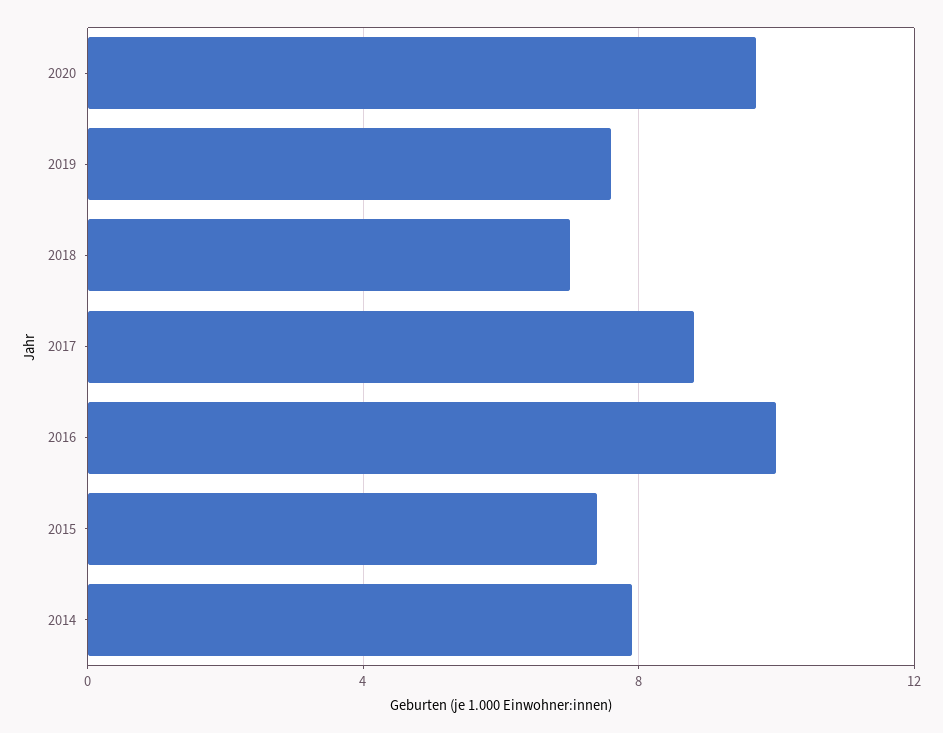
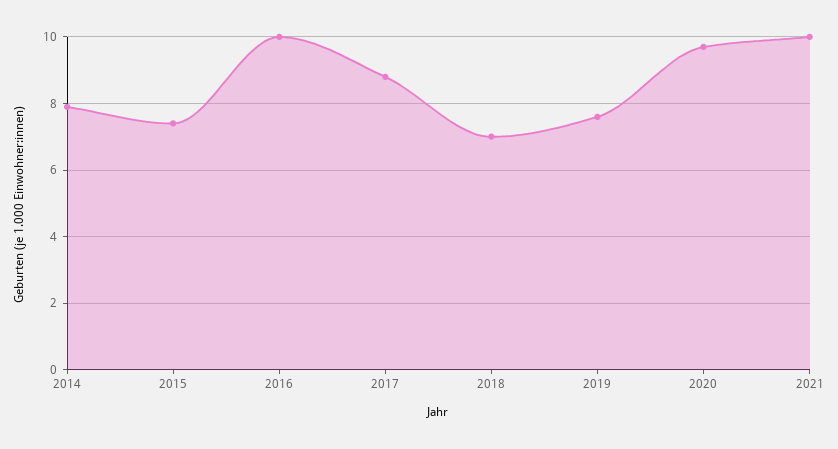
2021: none -> 10

